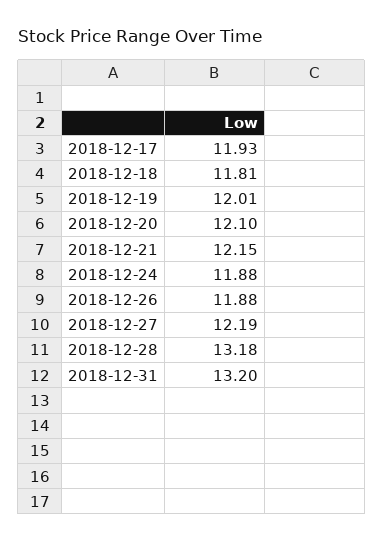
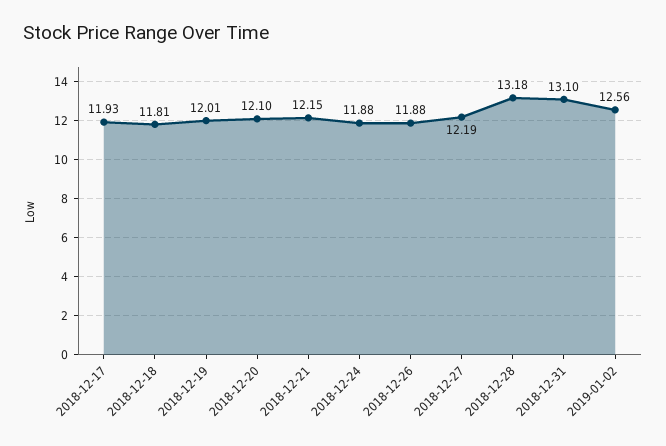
2018-12-31: 13.2 -> 13.1
2019-01-02: none -> 12.56

